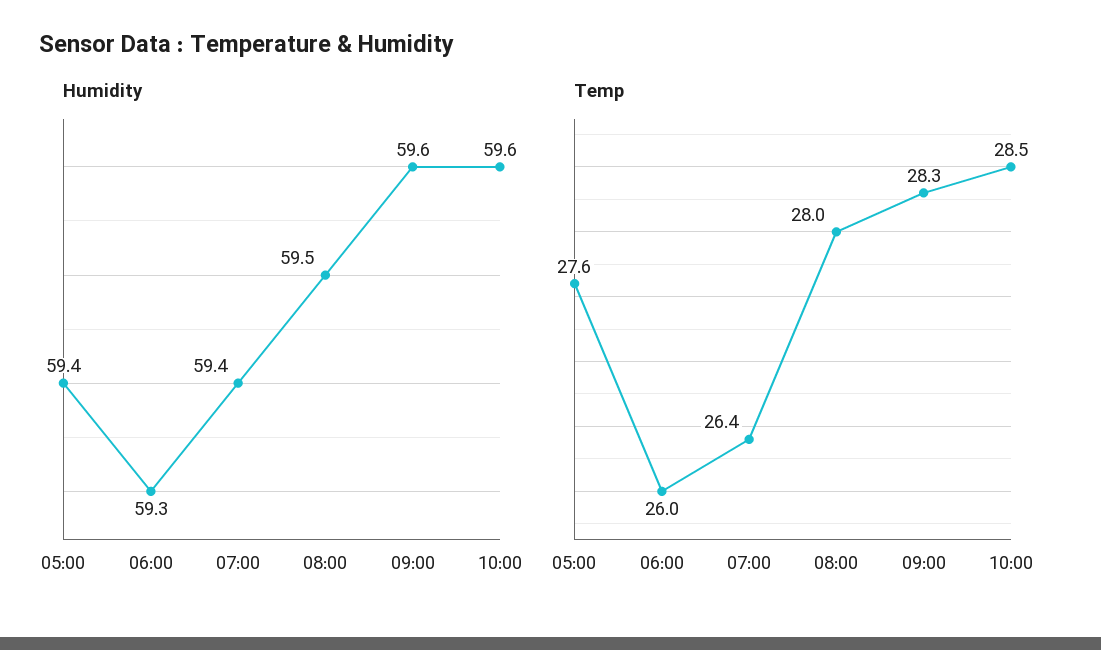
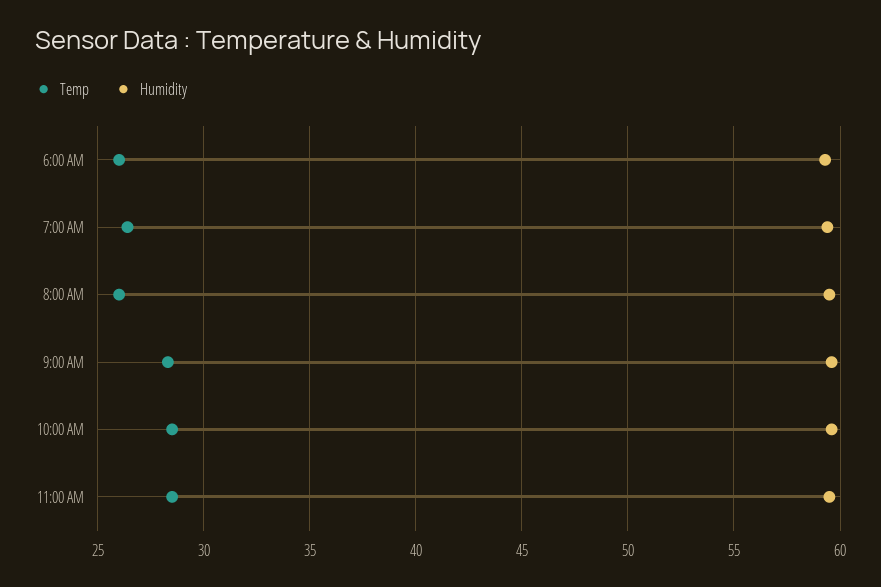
Humidity, 05:00: 59.4 -> none
Temp, 05:00: 27.6 -> none
Temp, 08:00: 28 -> 26
Temp, 11:00 AM: none -> 28.5
Humidity, 11:00 AM: none -> 59.5

